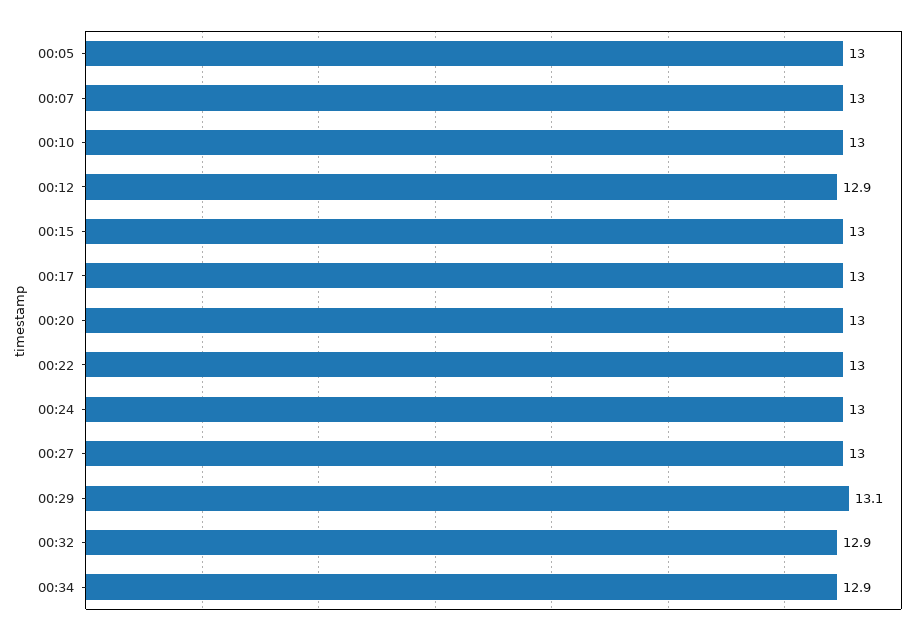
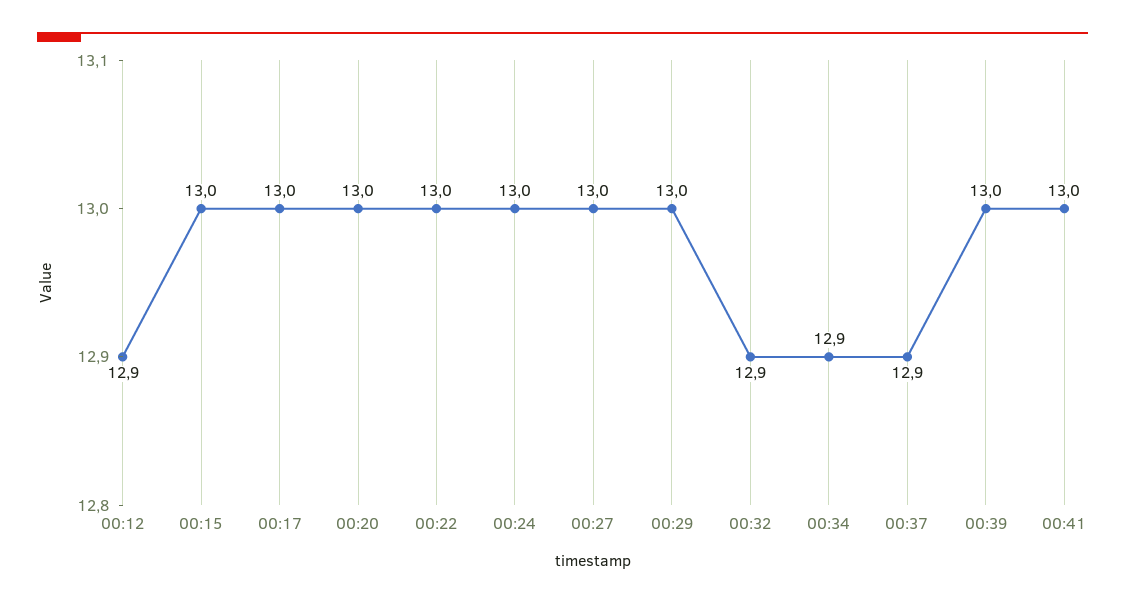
00:05: 13 -> none
00:07: 13 -> none
00:10: 13 -> none
00:29: 13.1 -> 13
00:37: none -> 12.9
00:39: none -> 13
00:41: none -> 13

